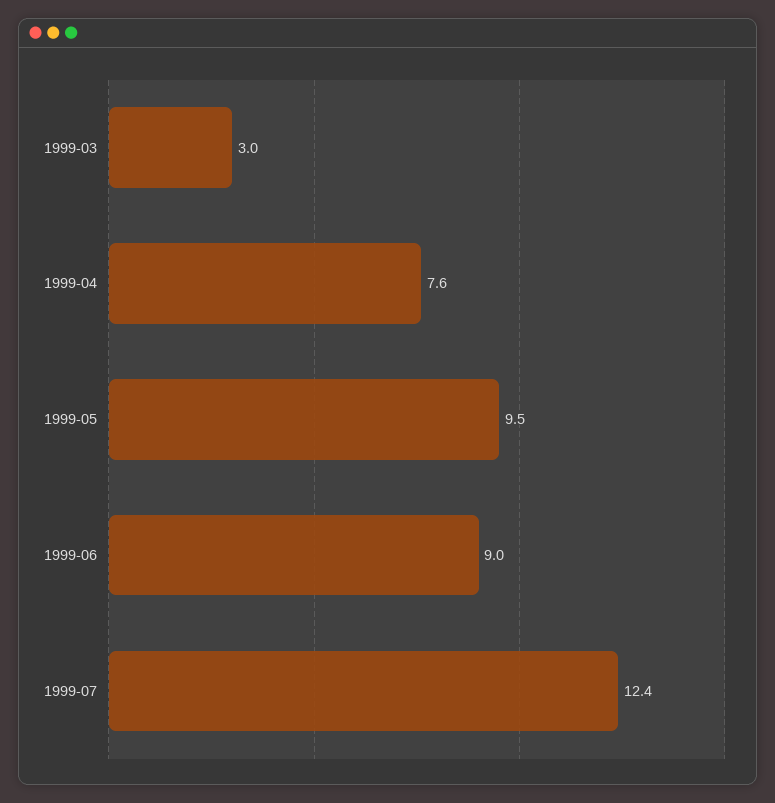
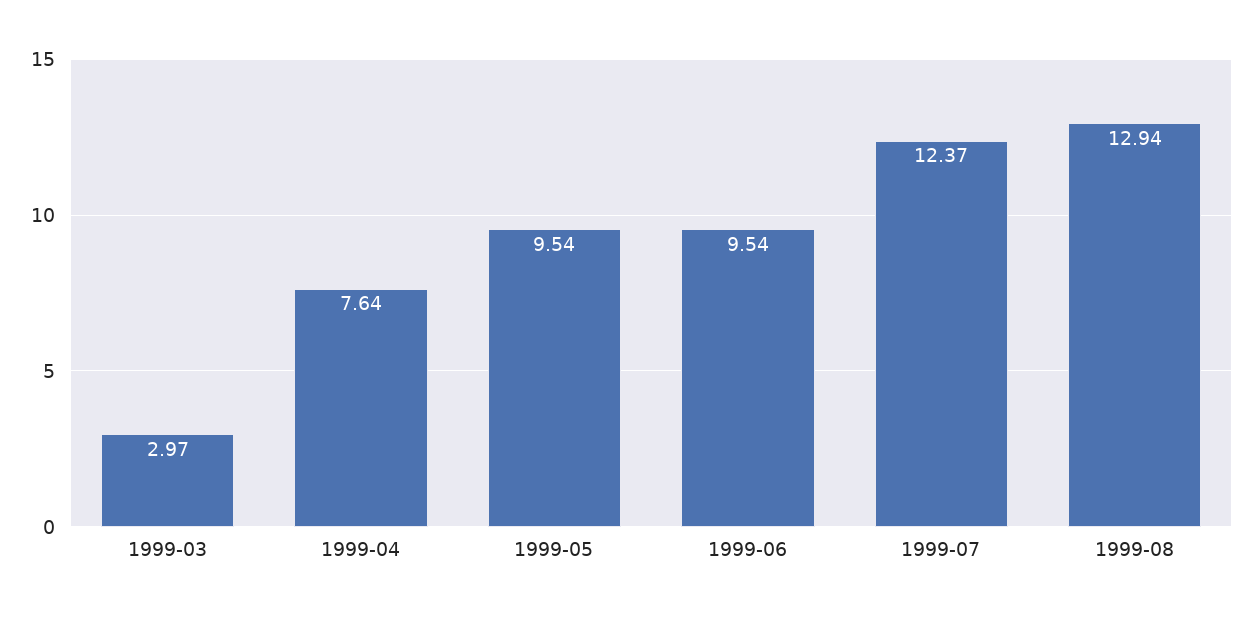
1999-06: 9 -> 9.54
1999-08: none -> 12.94

